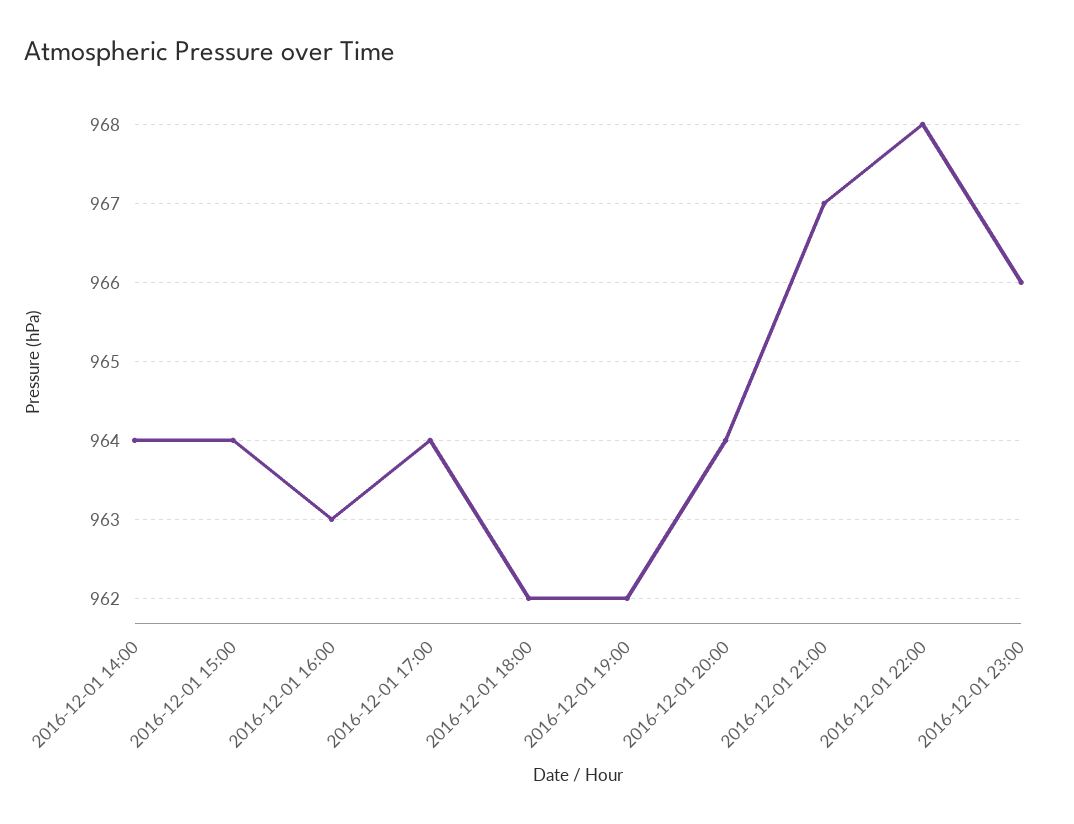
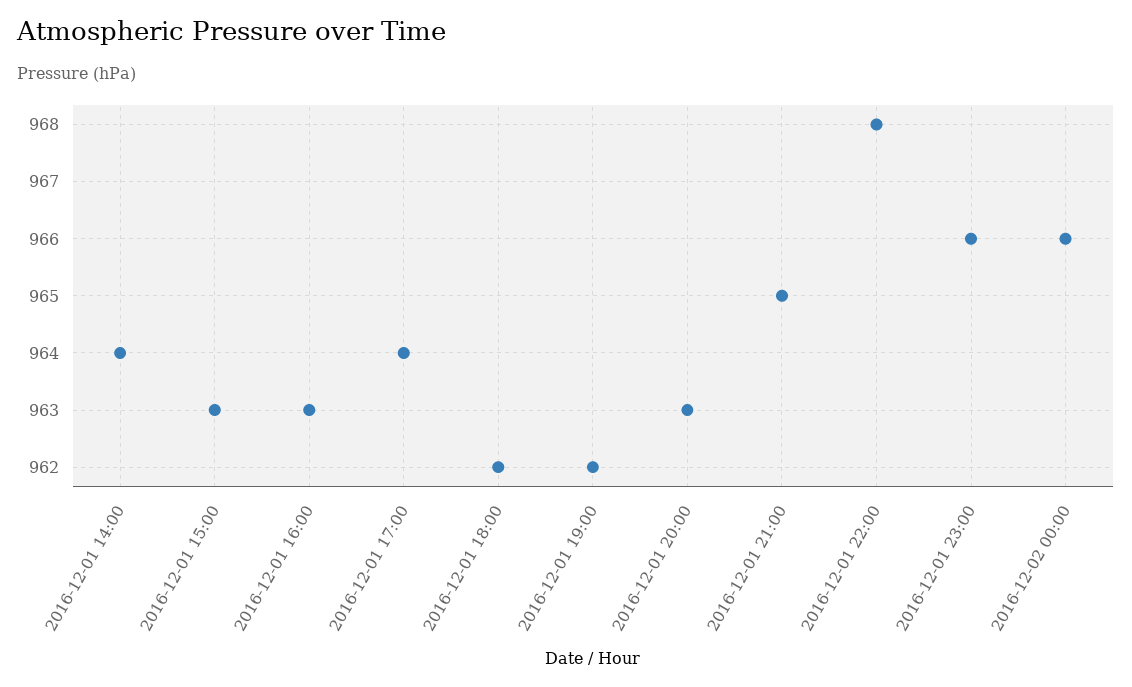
2016-12-01 15:00: 964 -> 963
2016-12-01 20:00: 964 -> 963
2016-12-01 21:00: 967 -> 965
2016-12-02 00:00: none -> 966

